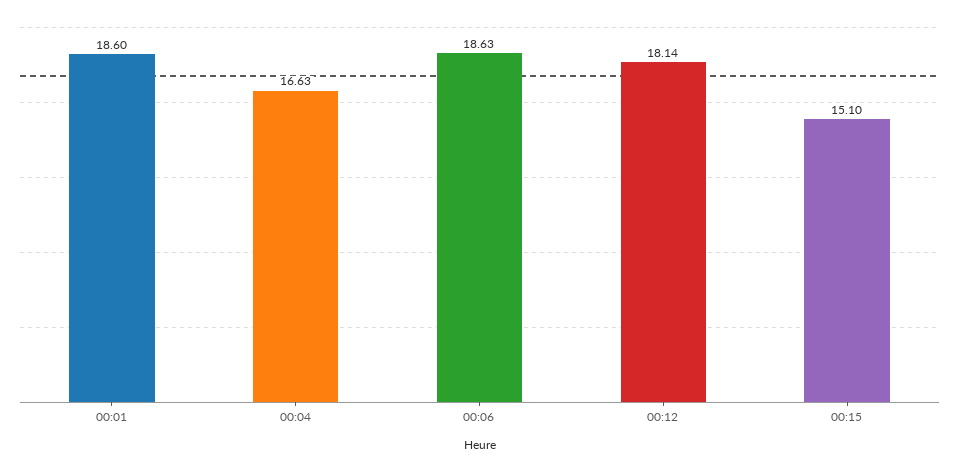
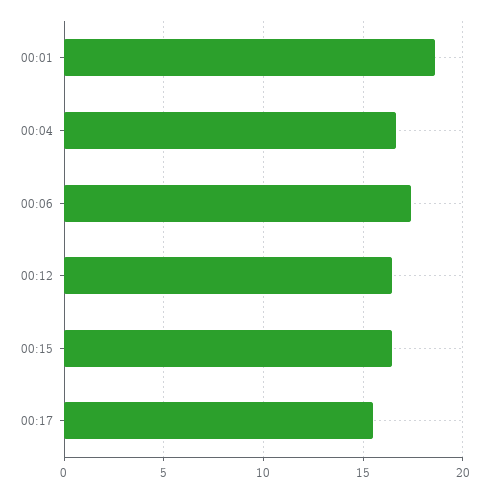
00:06: 18.63 -> 17.5
00:12: 18.14 -> 16.5
00:15: 15.1 -> 16.5
00:17: none -> 15.5

